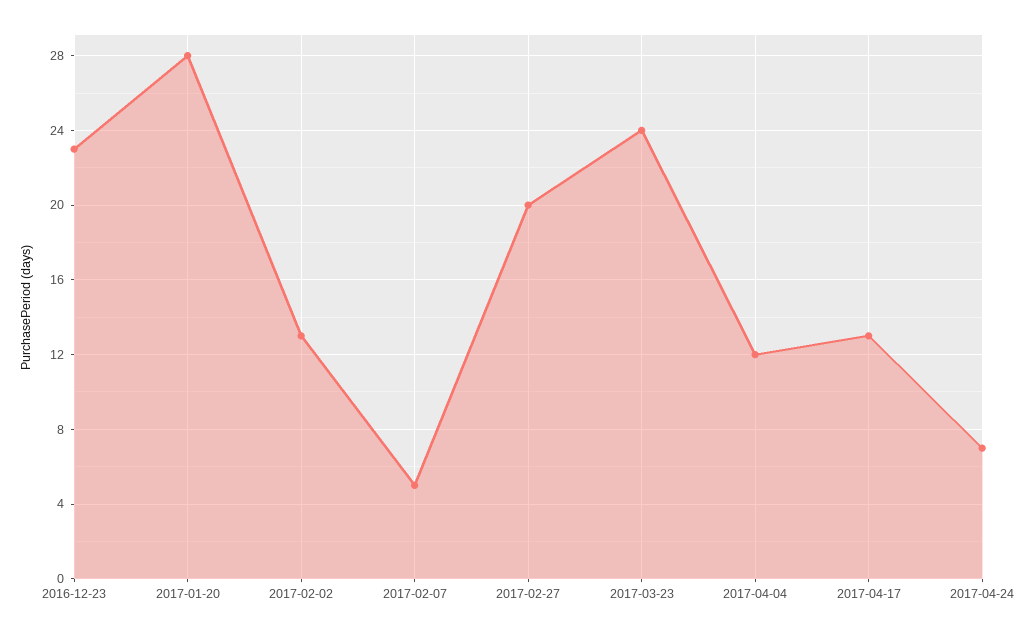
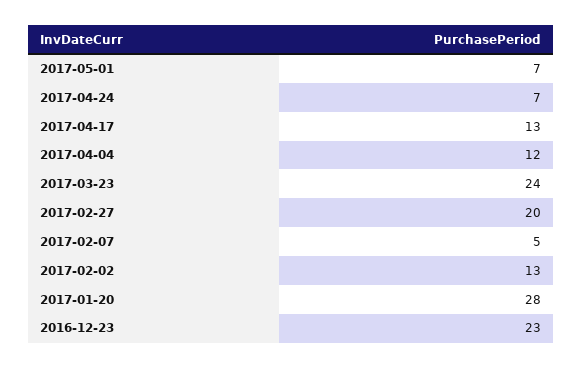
2017-05-01: none -> 7

